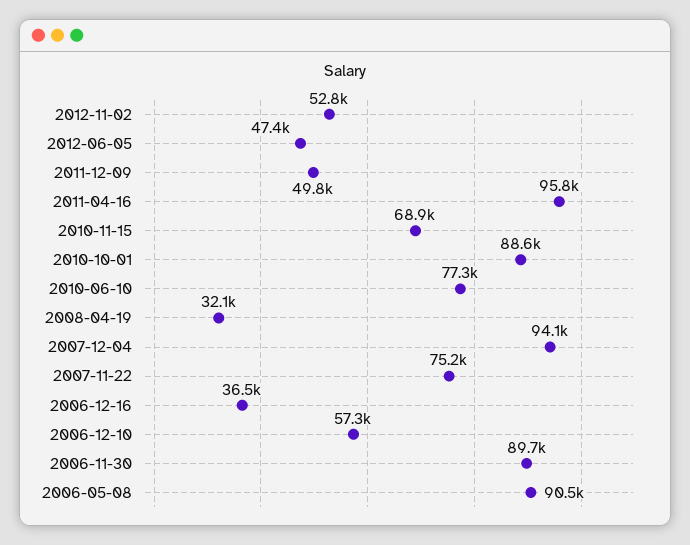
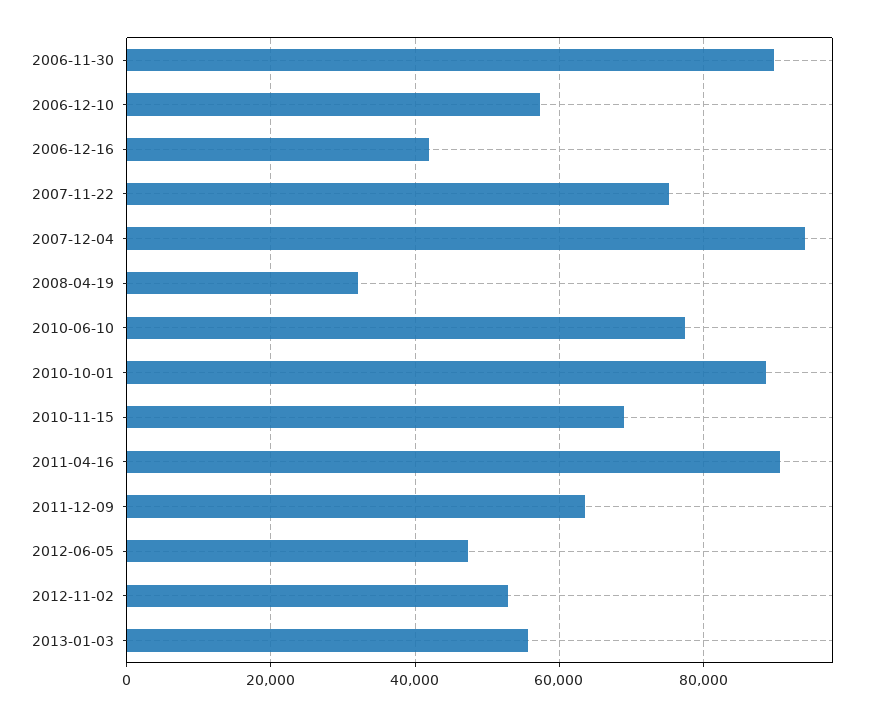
2011-12-09: 49800 -> 64000
2011-04-16: 95800 -> 90000
2006-12-16: 36500 -> 42000
2006-05-08: 90500 -> none
2013-01-03: none -> 56000

